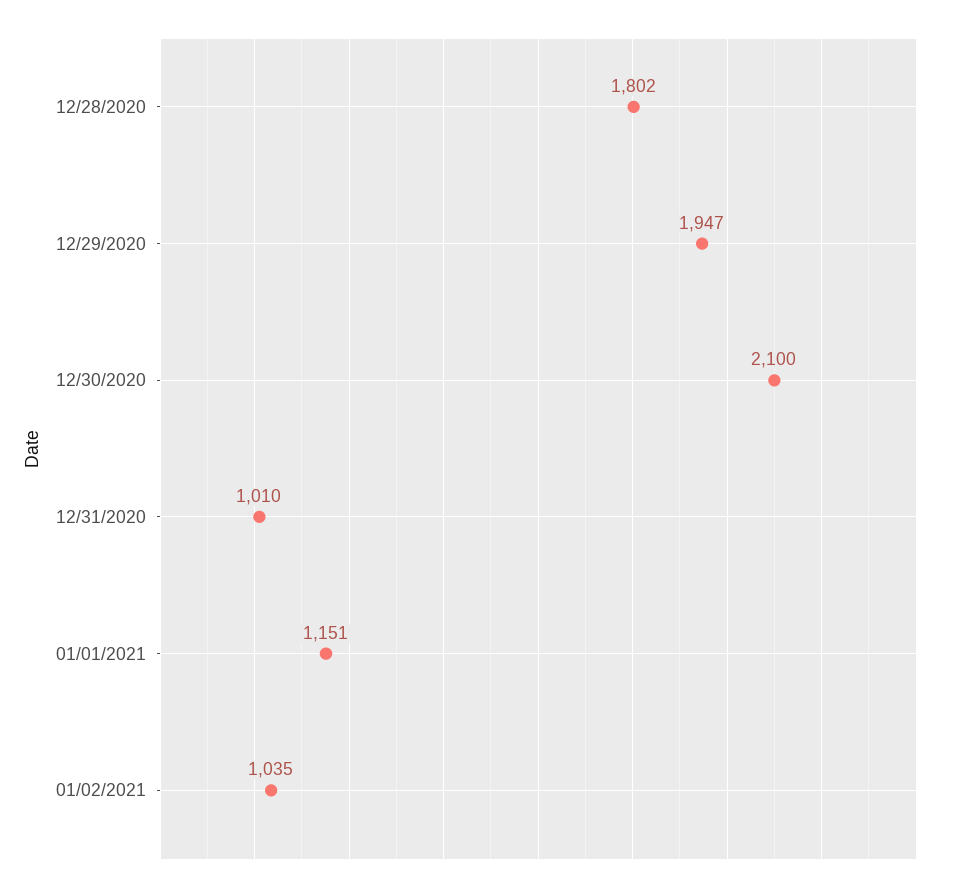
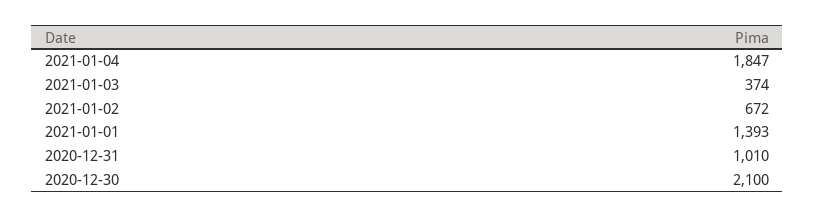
12/28/2020: 1802 -> none
12/29/2020: 1947 -> none
01/01/2021: 1151 -> 1393
01/02/2021: 1035 -> 672
2021-01-04: none -> 1847
2021-01-03: none -> 374

